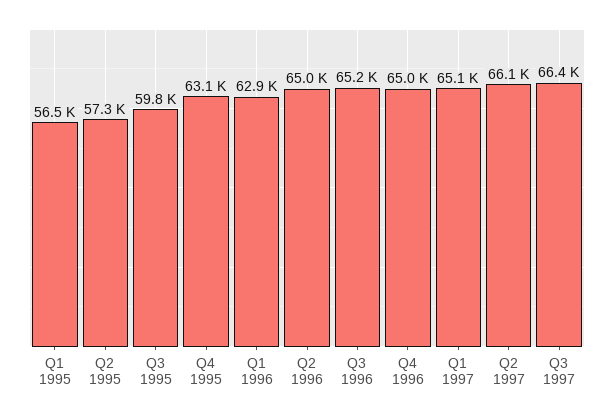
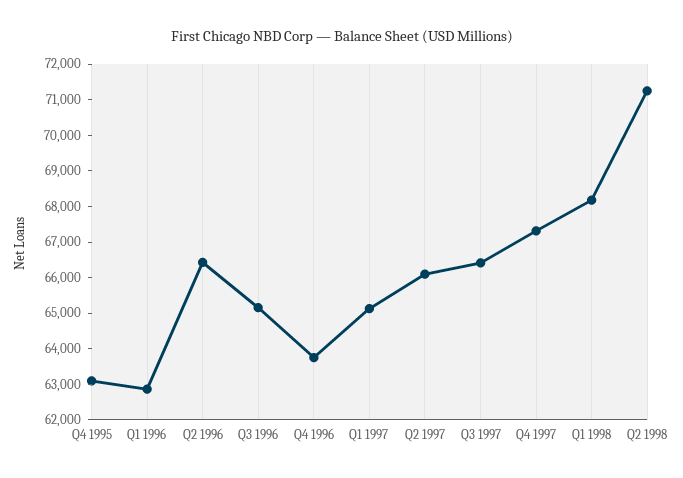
Q1 1995: 56500 -> none
Q2 1995: 57300 -> none
Q3 1995: 59800 -> none
Q2 1996: 65000 -> 66500
Q4 1996: 65000 -> 63750
Q4 1997: none -> 67250
Q1 1998: none -> 68250
Q2 1998: none -> 71250

